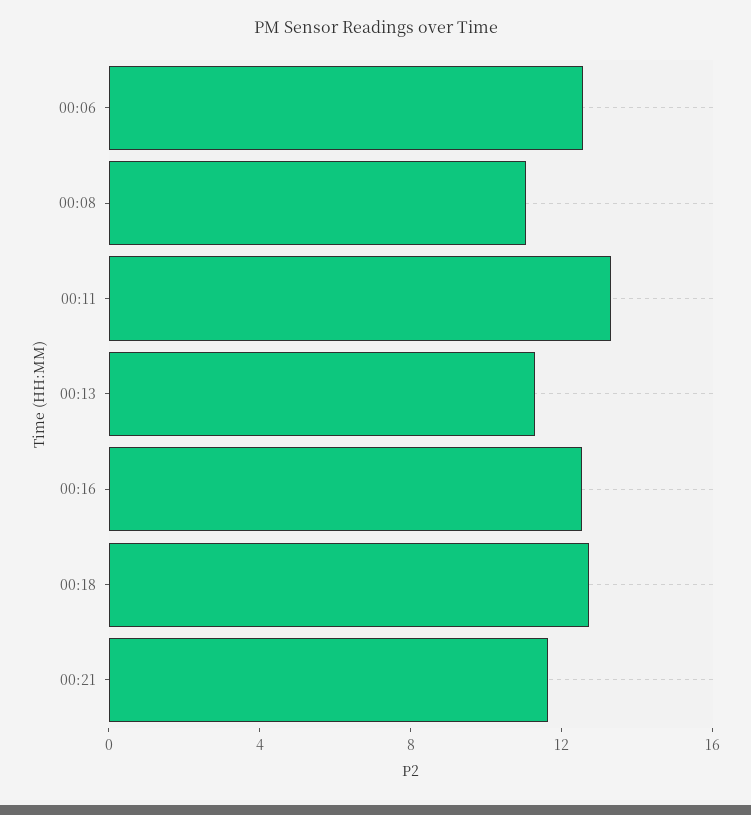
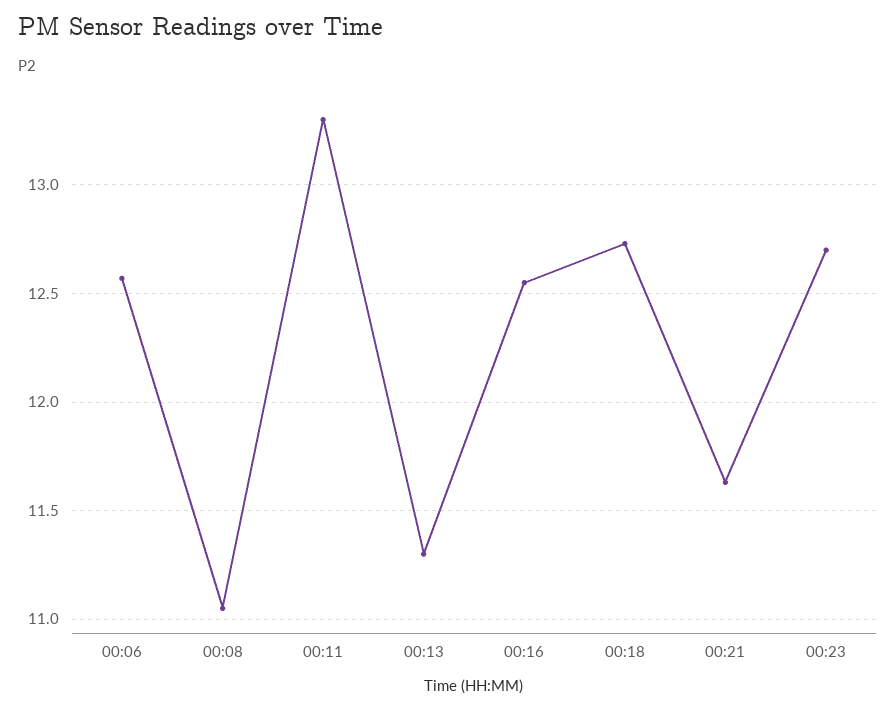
00:23: none -> 12.7

